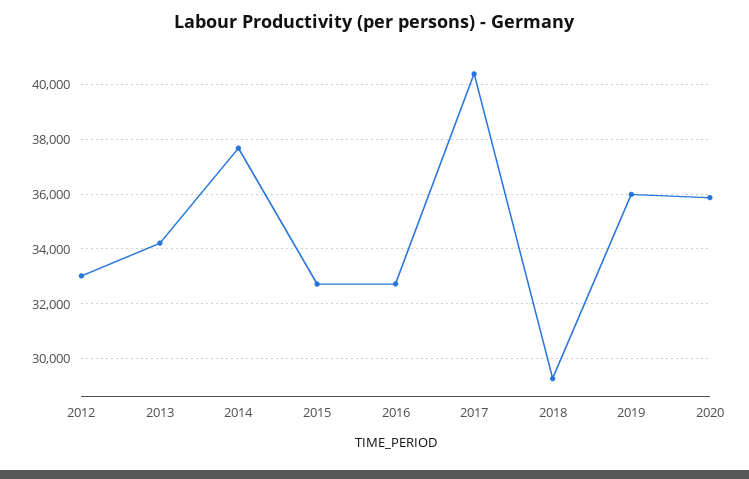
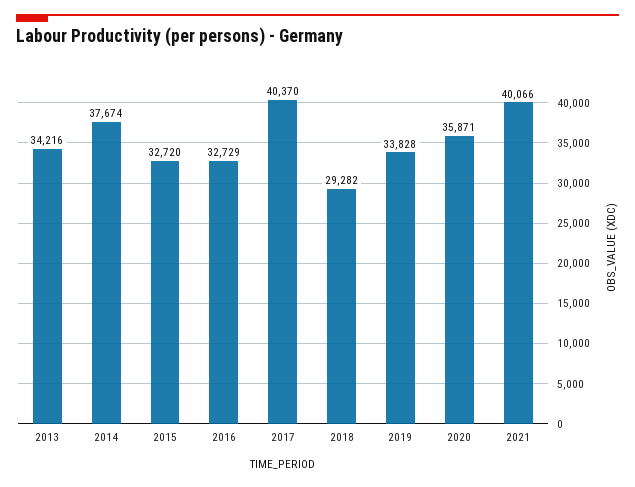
2012: 33000 -> none
2019: 36000 -> 33828
2021: none -> 40066

